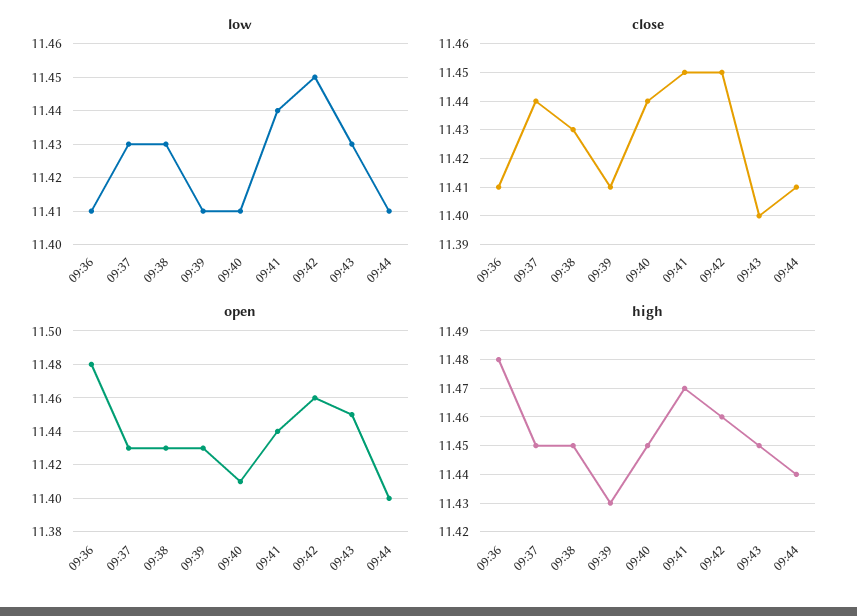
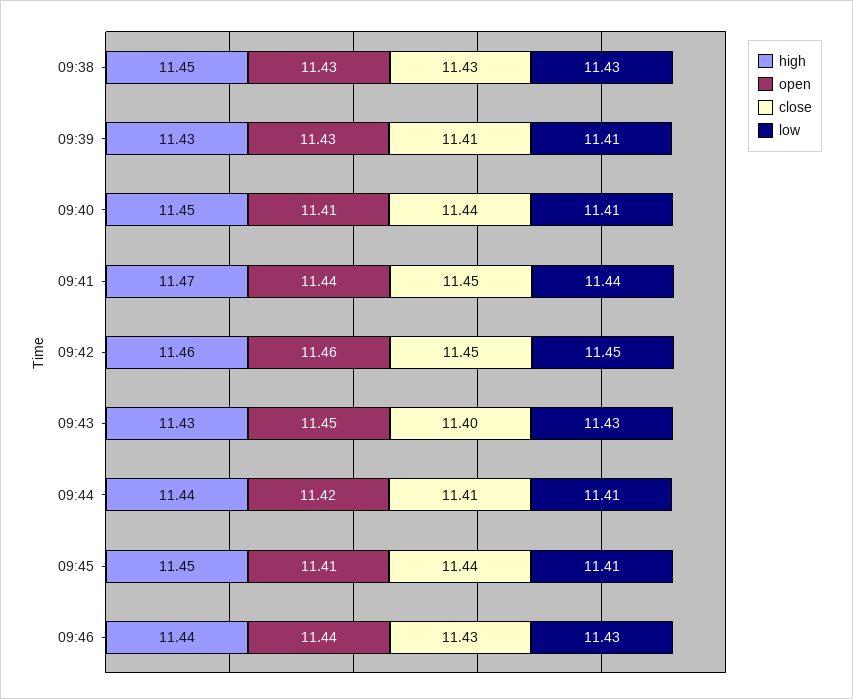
low, 09:36: 11.41 -> none
low, 09:37: 11.43 -> none
close, 09:36: 11.41 -> none
close, 09:37: 11.44 -> none
open, 09:36: 11.48 -> none
open, 09:37: 11.43 -> none
open, 09:44: 11.4 -> 11.42
high, 09:36: 11.48 -> none
high, 09:37: 11.45 -> none
high, 09:43: 11.45 -> 11.43
high, 09:45: none -> 11.45
open, 09:45: none -> 11.41
close, 09:45: none -> 11.44
low, 09:45: none -> 11.41
high, 09:46: none -> 11.44
open, 09:46: none -> 11.44
close, 09:46: none -> 11.43
low, 09:46: none -> 11.43

